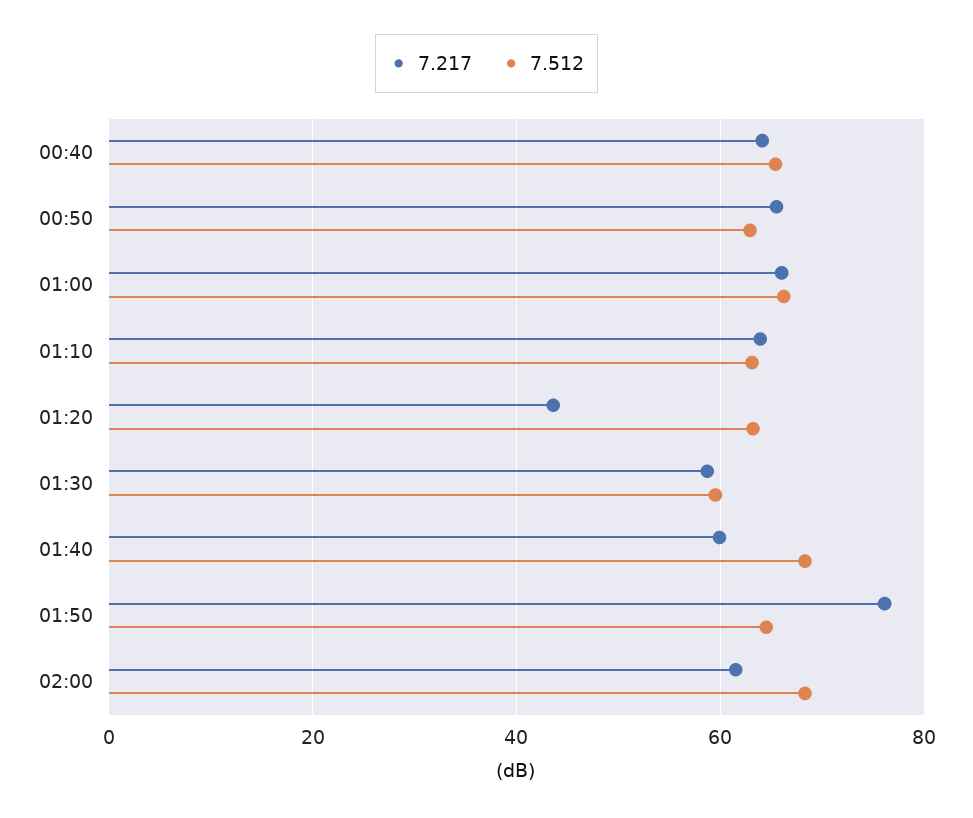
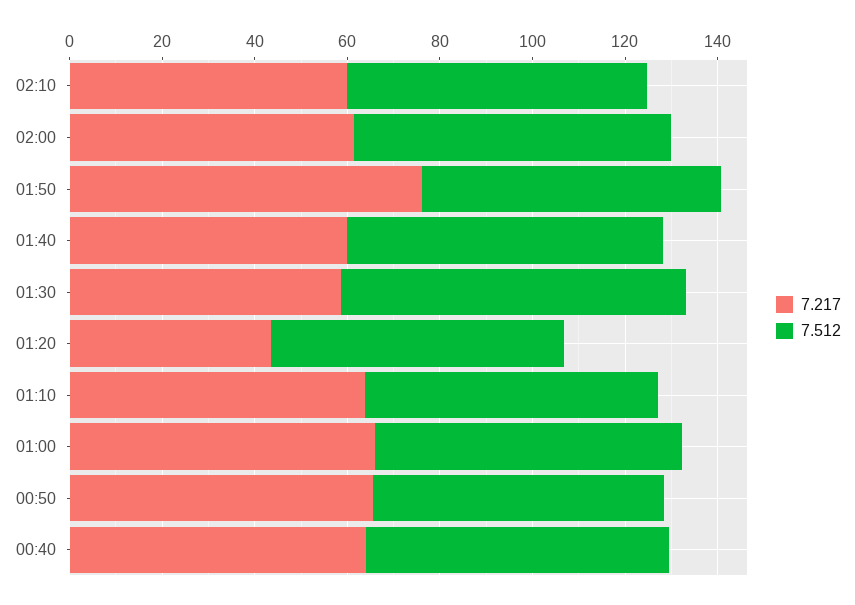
7.512, 01:30: 60 -> 75
7.217, 02:10: none -> 60
7.512, 02:10: none -> 65

